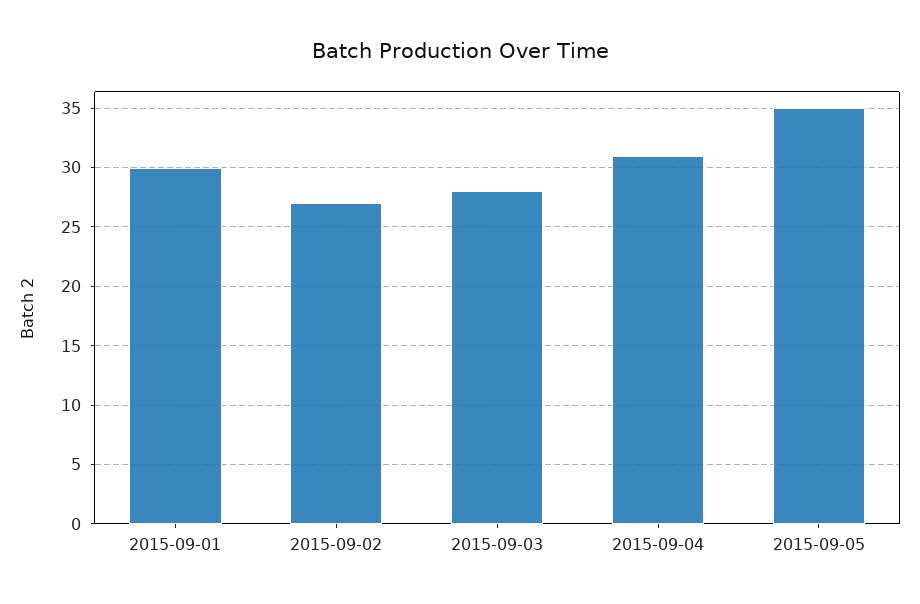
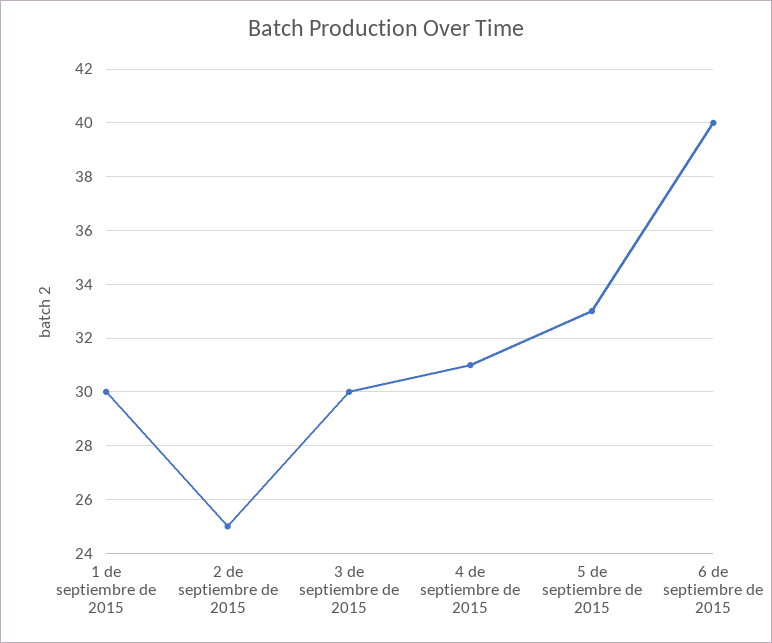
2015-09-02: 27 -> 25
2015-09-03: 28 -> 30
2015-09-05: 35 -> 33
6 de septiembre de 2015: none -> 40

